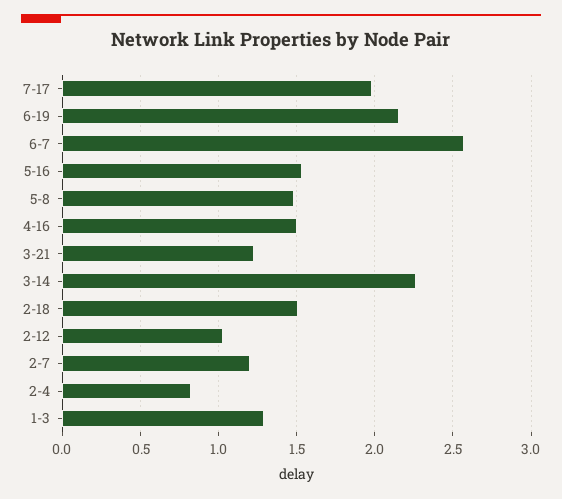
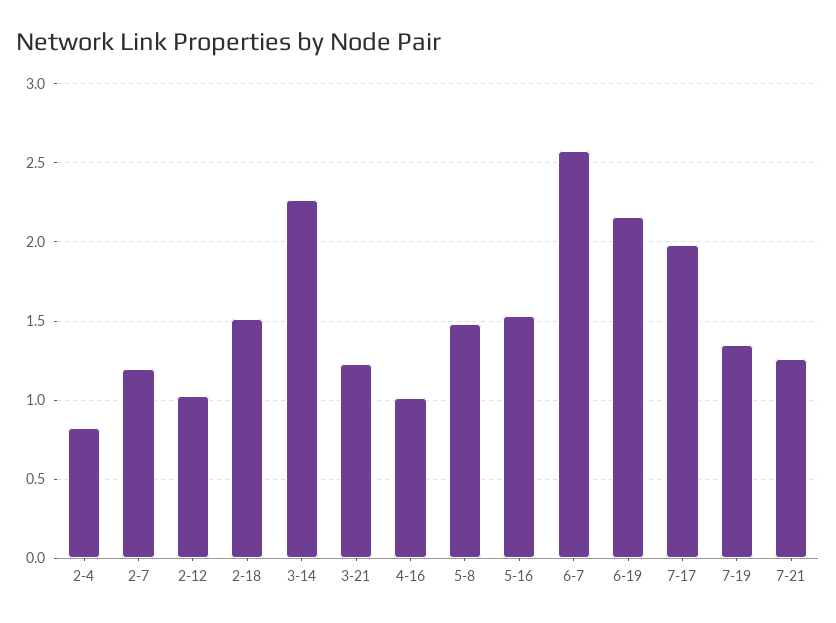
4-16: 1.5 -> 1
1-3: 1.3 -> none
7-19: none -> 1.35
7-21: none -> 1.25

